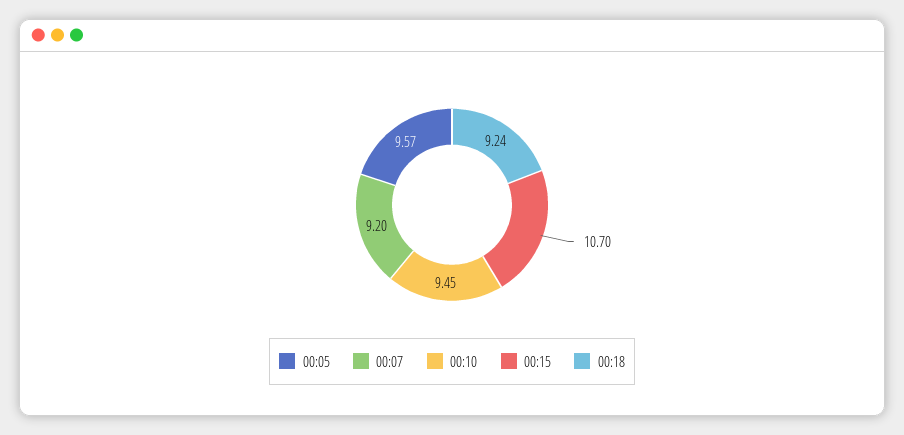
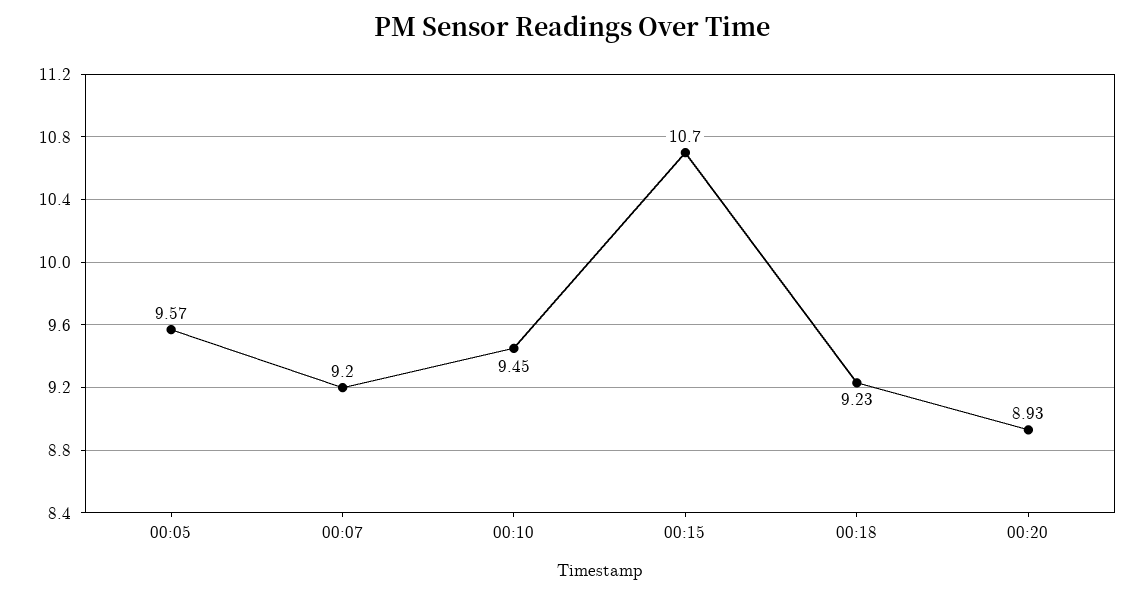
00:18: 9.24 -> 9.23
00:20: none -> 8.93

